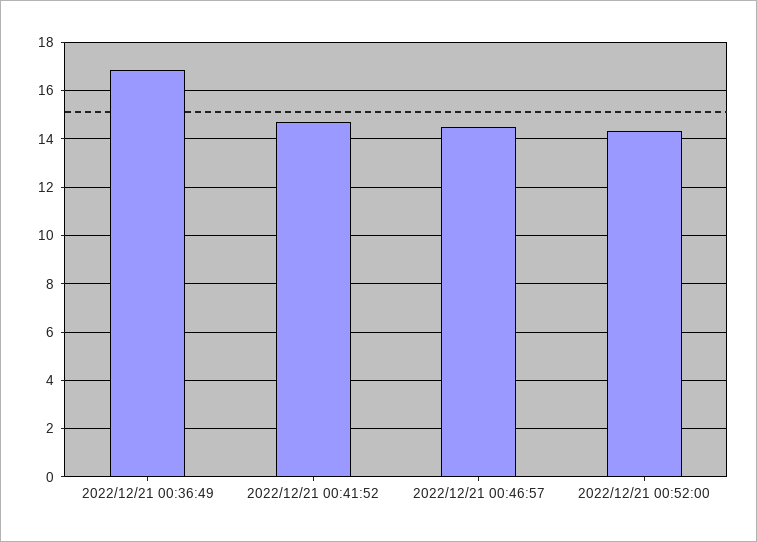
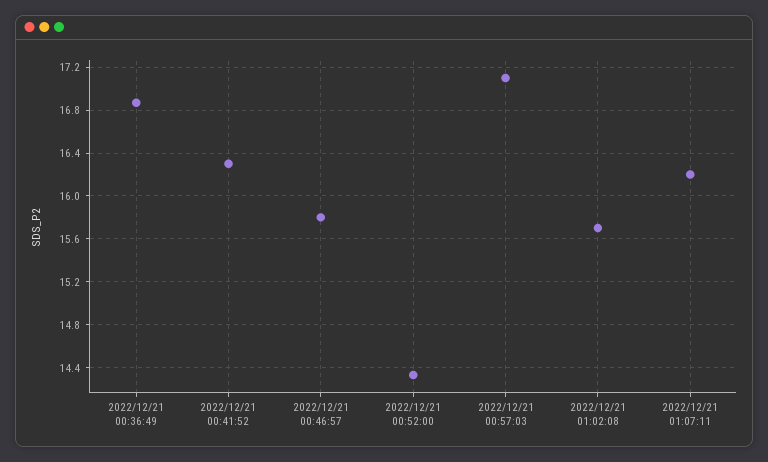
2022/12/21 00:41:52: 14.75 -> 16.3
2022/12/21 00:46:57: 14.5 -> 15.8
2022/12/21 00:57:03: none -> 17.1
2022/12/21 01:02:08: none -> 15.7
2022/12/21 01:07:11: none -> 16.2

